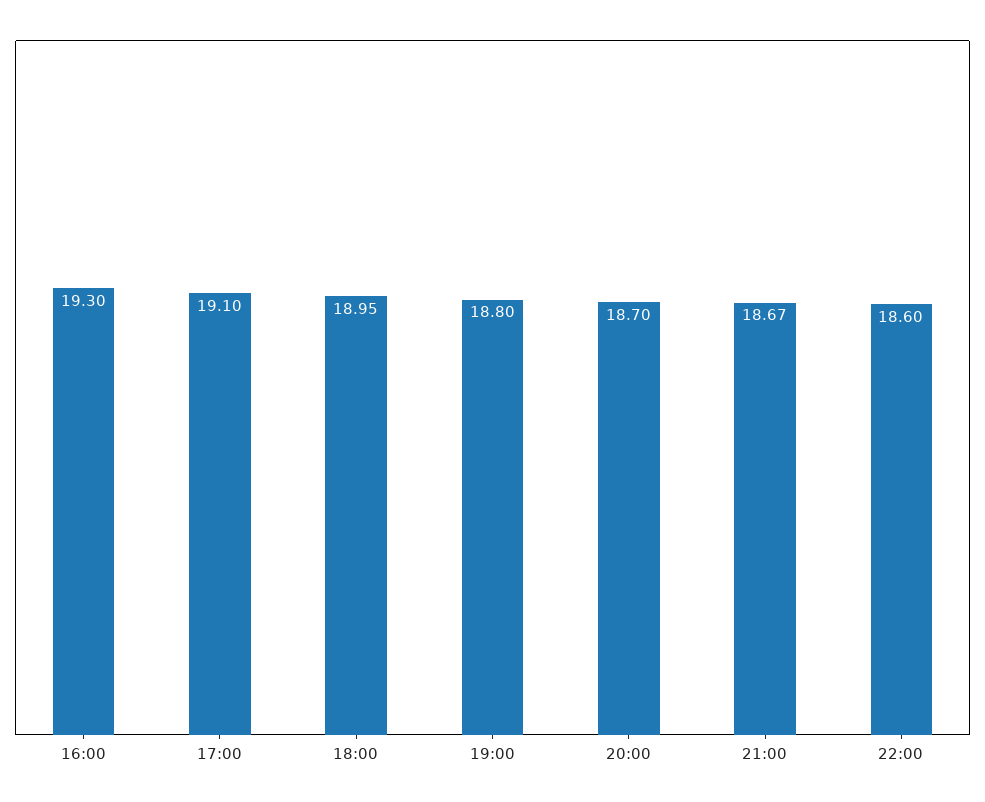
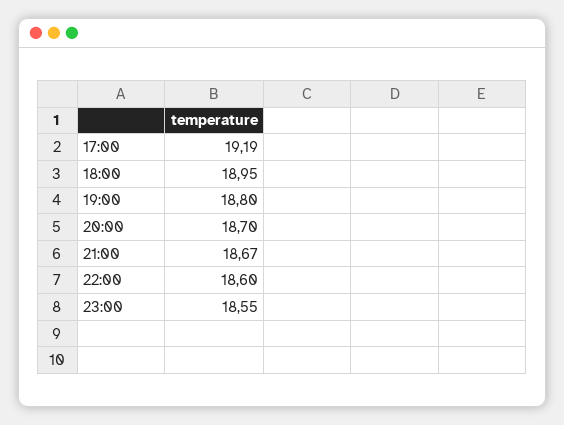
16:00: 19.3 -> none
17:00: 19.1 -> 19.19
23:00: none -> 18.55

